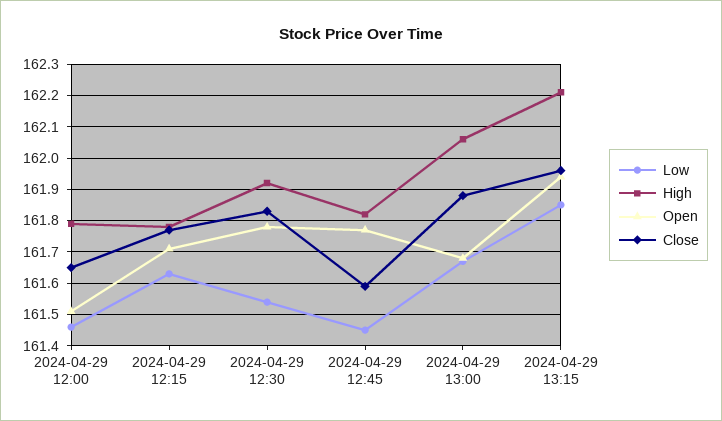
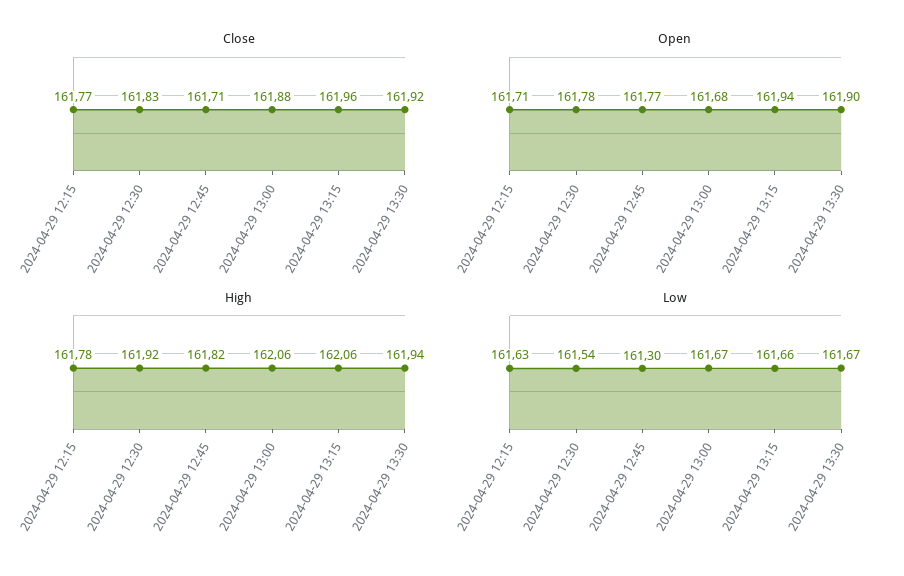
Low, 2024-04-29 12:00: 161.45 -> none
High, 2024-04-29 12:00: 161.8 -> none
Open, 2024-04-29 12:00: 161.5 -> none
Close, 2024-04-29 12:00: 161.65 -> none
Low, 2024-04-29 12:45: 161.45 -> 161.3
Close, 2024-04-29 12:45: 161.6 -> 161.71
Low, 2024-04-29 13:15: 161.85 -> 161.66
High, 2024-04-29 13:15: 162.2 -> 162.06
Close, 2024-04-29 13:30: none -> 161.92
Open, 2024-04-29 13:30: none -> 161.9
High, 2024-04-29 13:30: none -> 161.94
Low, 2024-04-29 13:30: none -> 161.67

